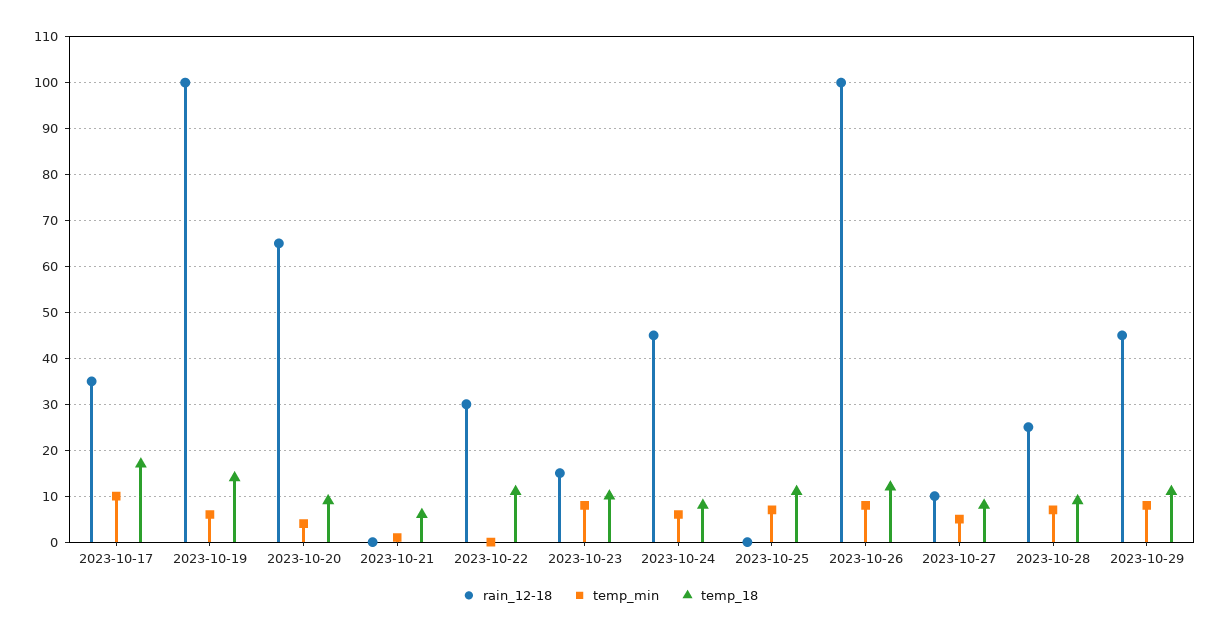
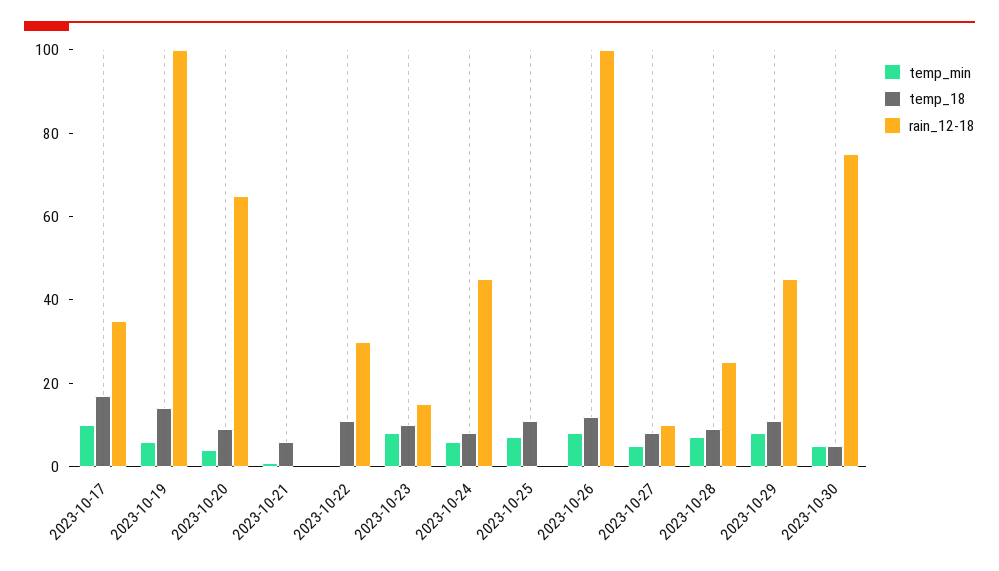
temp_min, 2023-10-30: none -> 5
temp_18, 2023-10-30: none -> 5
rain_12-18, 2023-10-30: none -> 75

